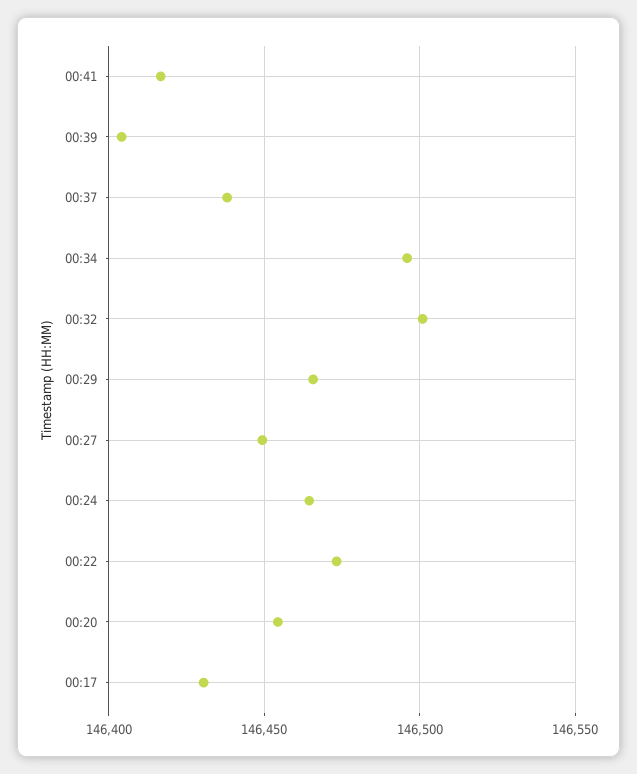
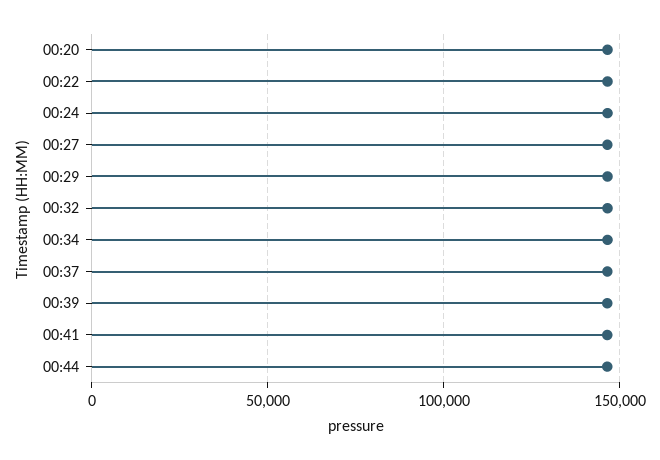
00:17: 146430 -> none
00:44: none -> 145000

